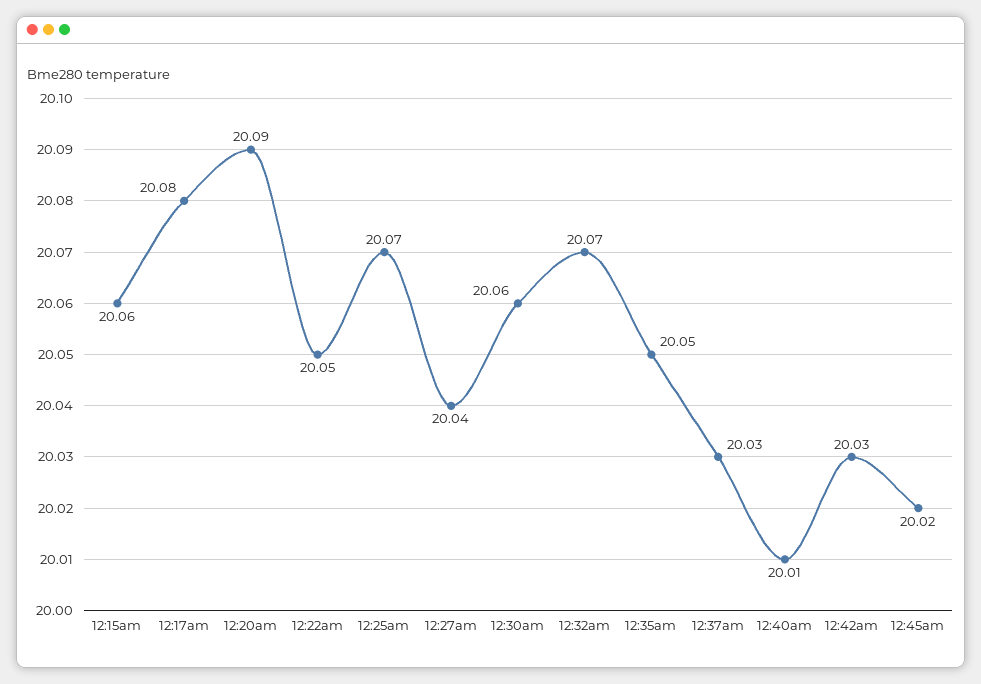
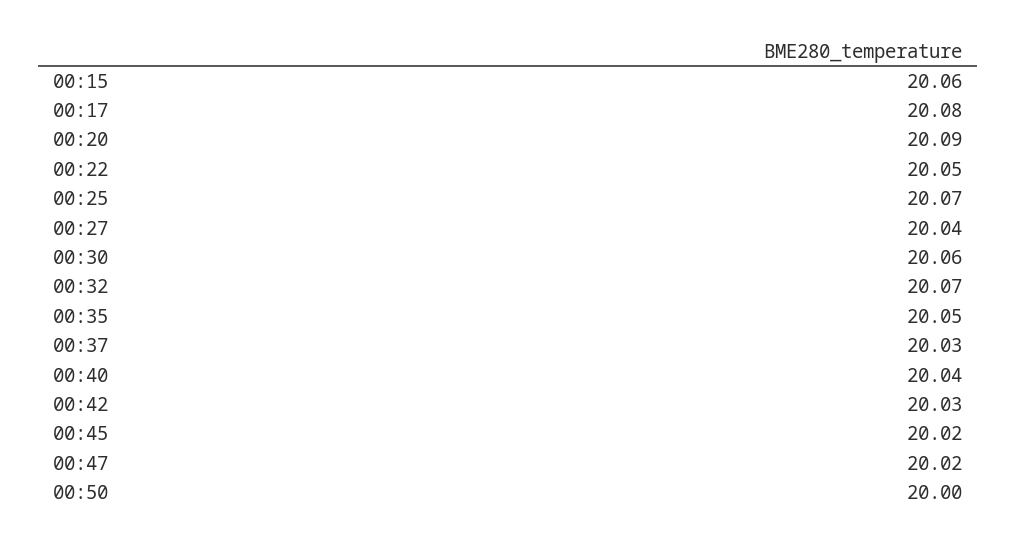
12:40am: 20.01 -> 20.04
00:47: none -> 20.02
00:50: none -> 20

